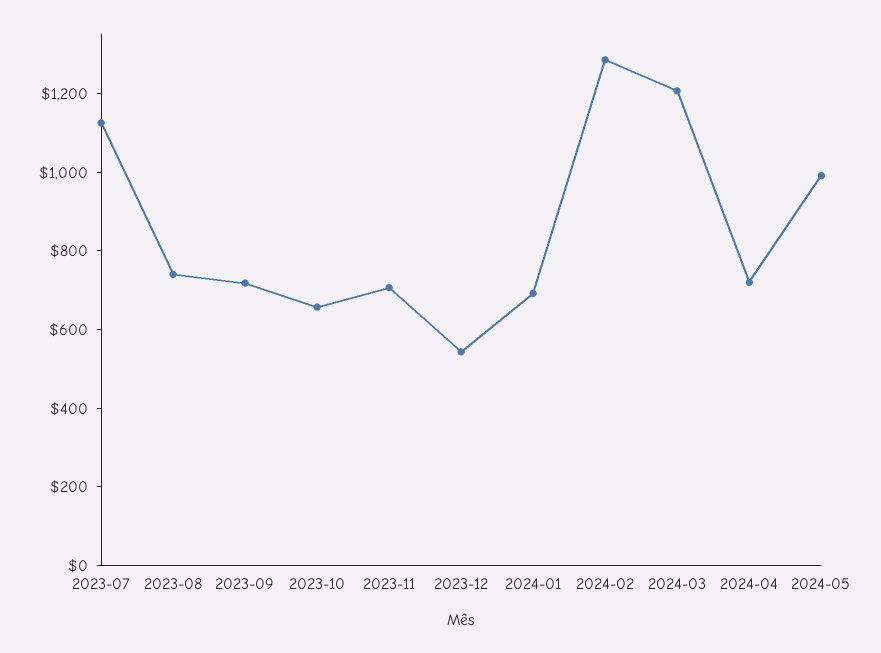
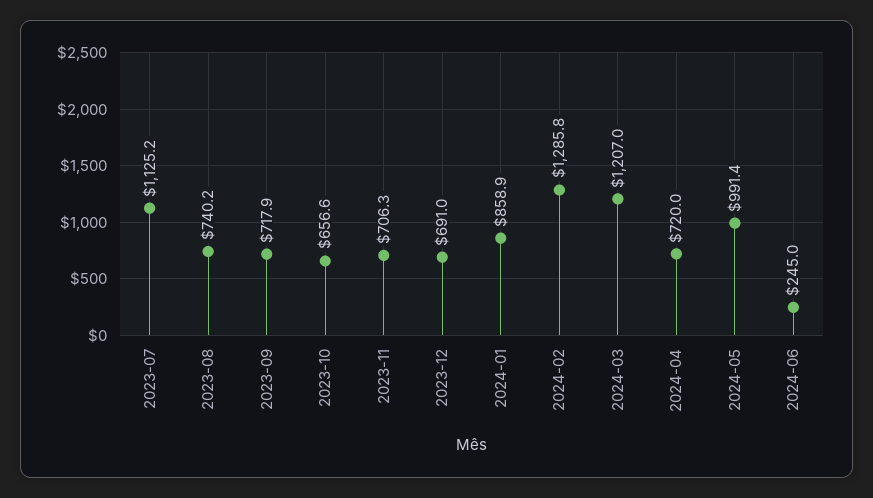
2023-12: 550 -> 691
2024-01: 700 -> 858.9
2024-06: none -> 245

